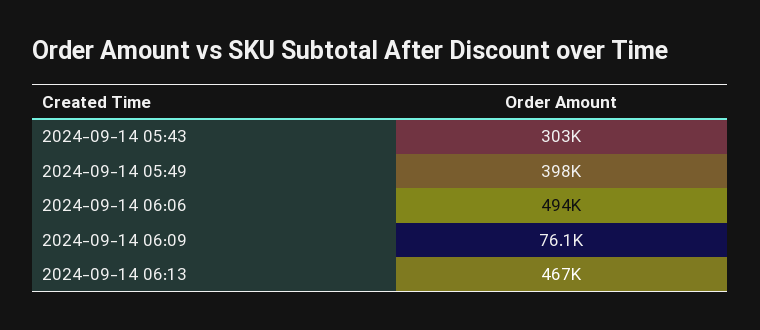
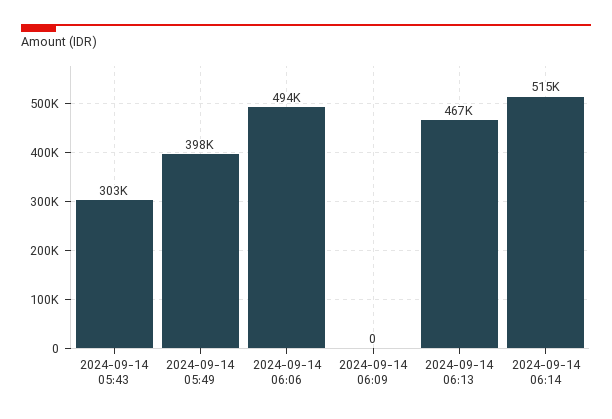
2024-09-14 06:09: 76100 -> 0
2024-09-14 06:14: none -> 515000

